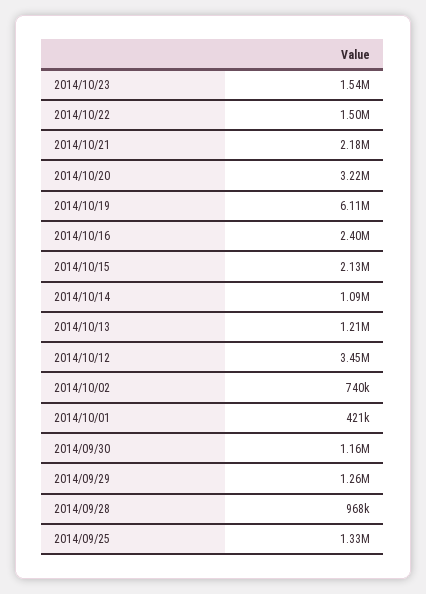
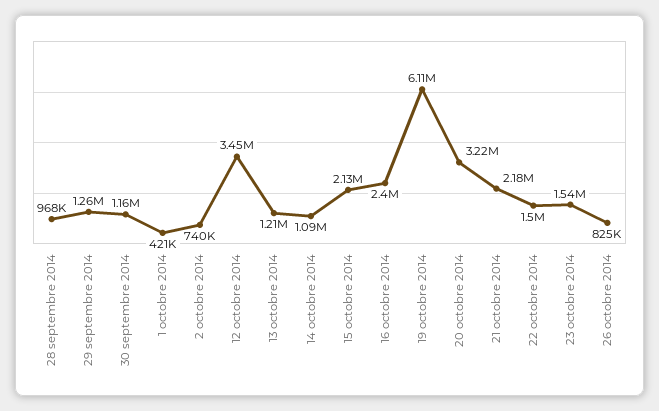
2014/09/25: 1330000 -> none
26 octobre 2014: none -> 825000

